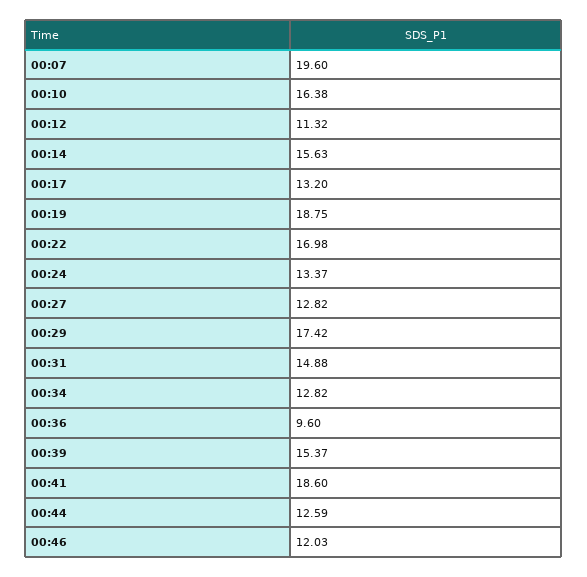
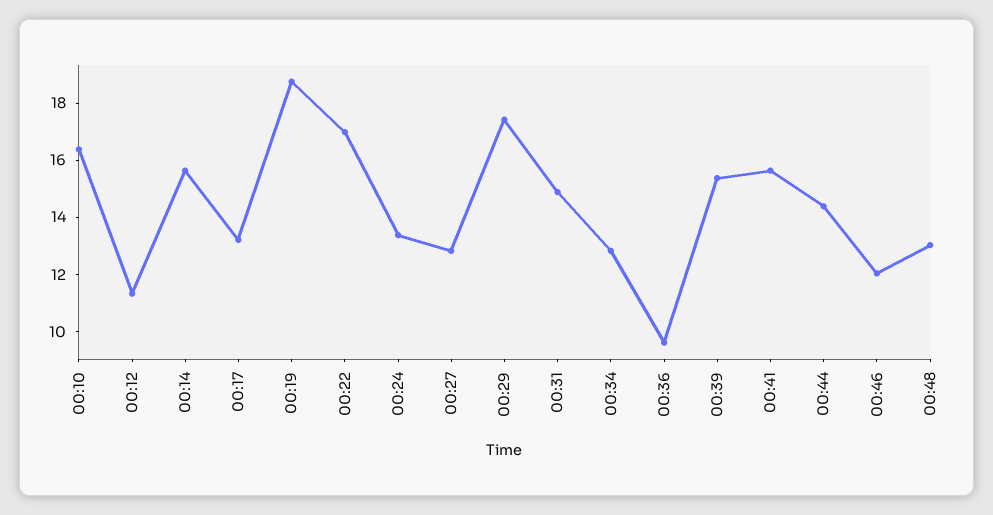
00:07: 19.6 -> none
00:41: 18.6 -> 15.5
00:44: 12.59 -> 14.5
00:48: none -> 13

